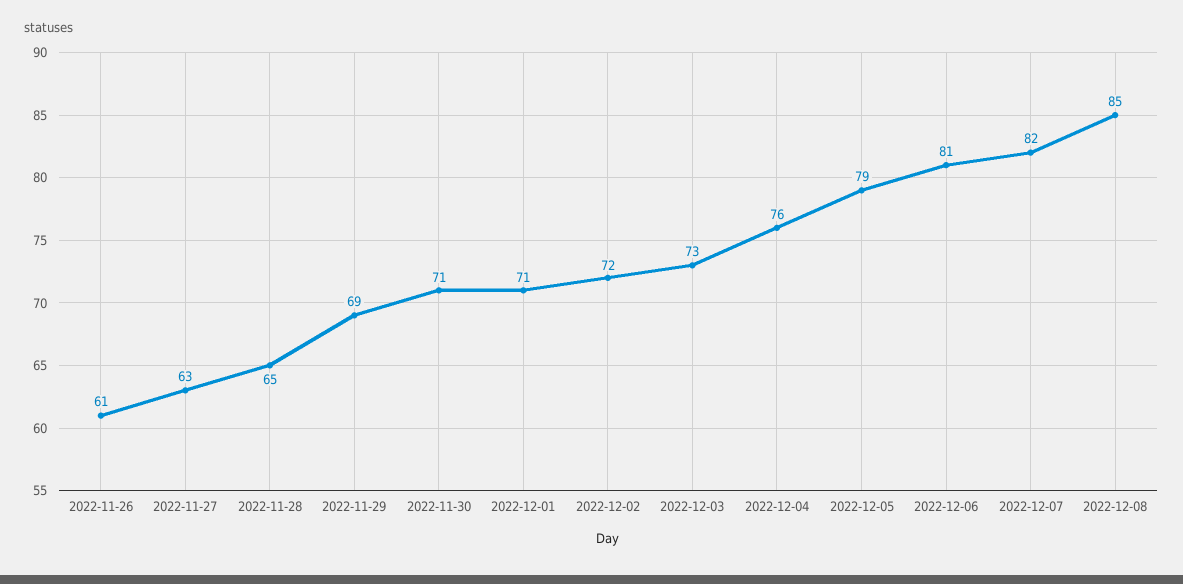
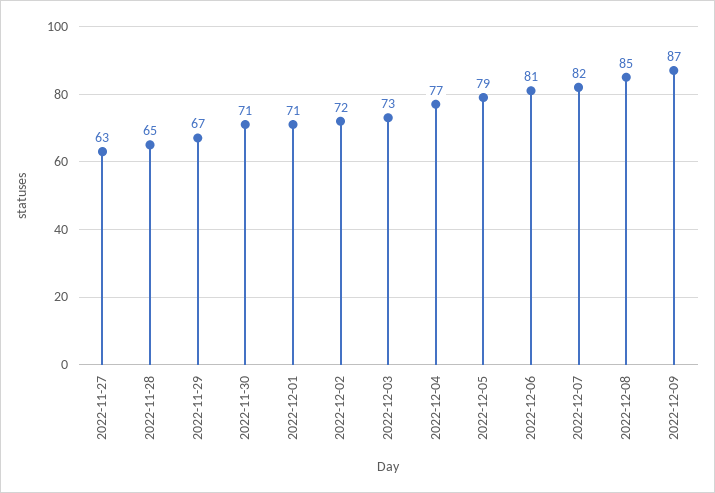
2022-11-26: 61 -> none
2022-11-29: 69 -> 67
2022-12-04: 76 -> 77
2022-12-09: none -> 87

